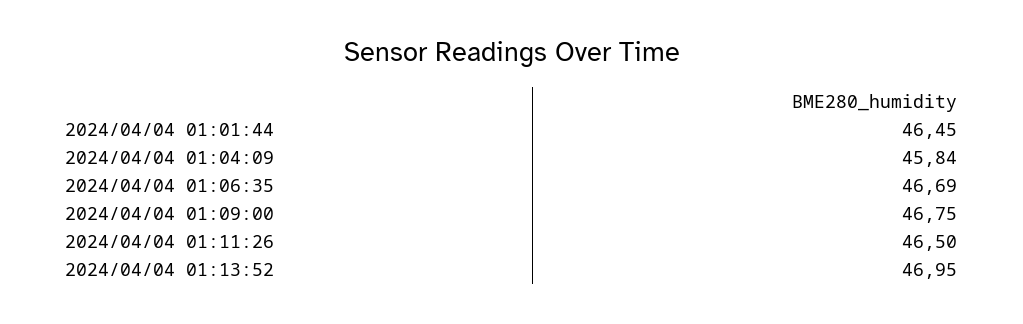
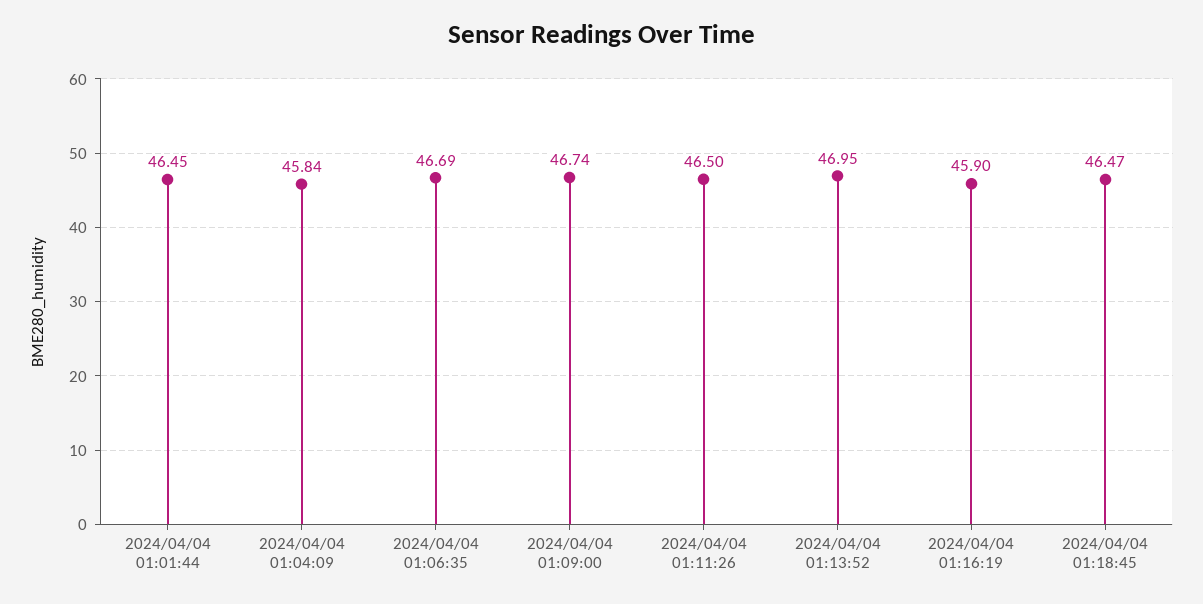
2024/04/04 01:09:00: 46.75 -> 46.74
2024/04/04 01:16:19: none -> 45.9
2024/04/04 01:18:45: none -> 46.47

